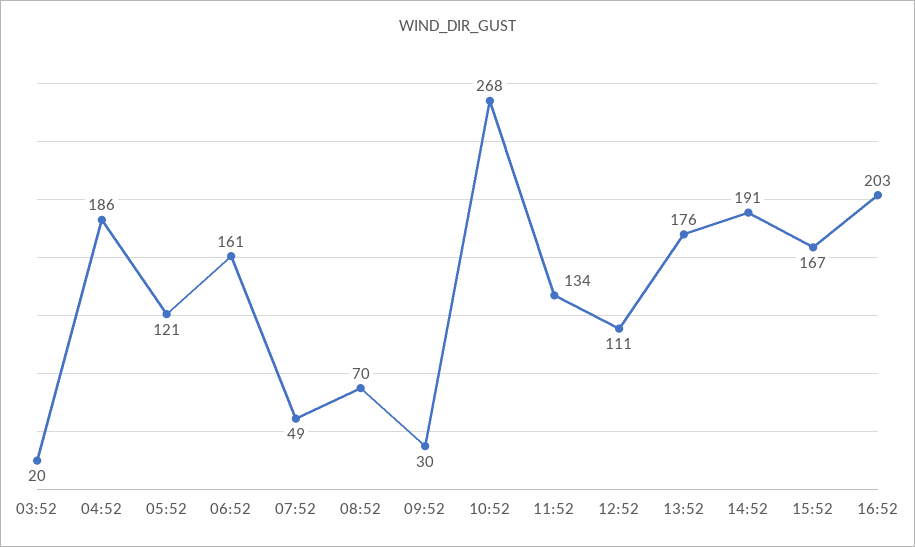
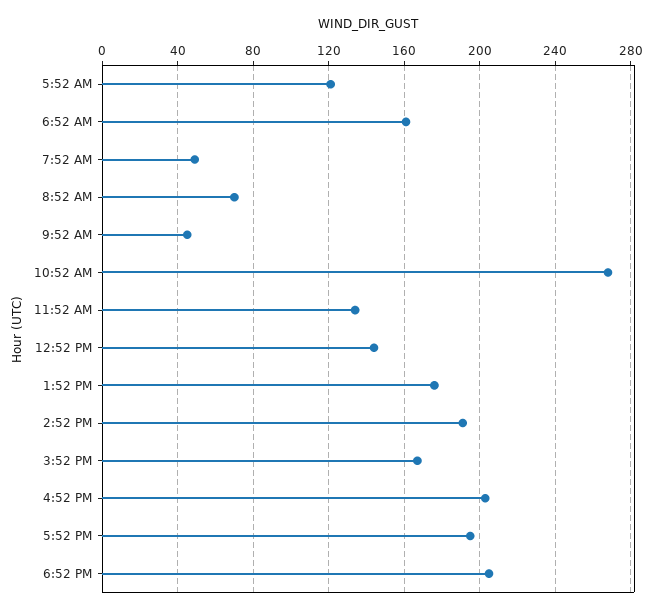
03:52: 20 -> none
04:52: 186 -> none
09:52: 30 -> 45
12:52: 111 -> 145
5:52 PM: none -> 195
6:52 PM: none -> 205

